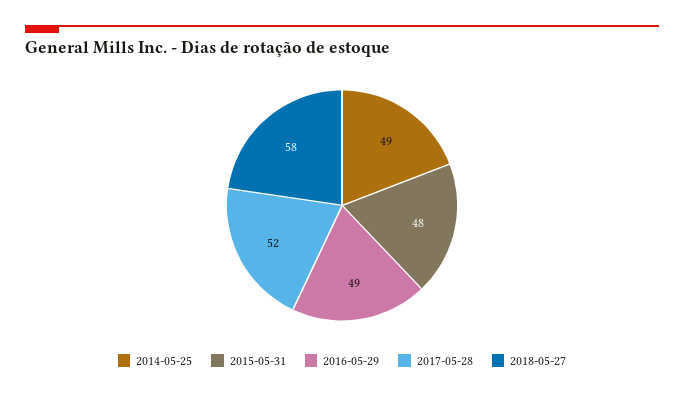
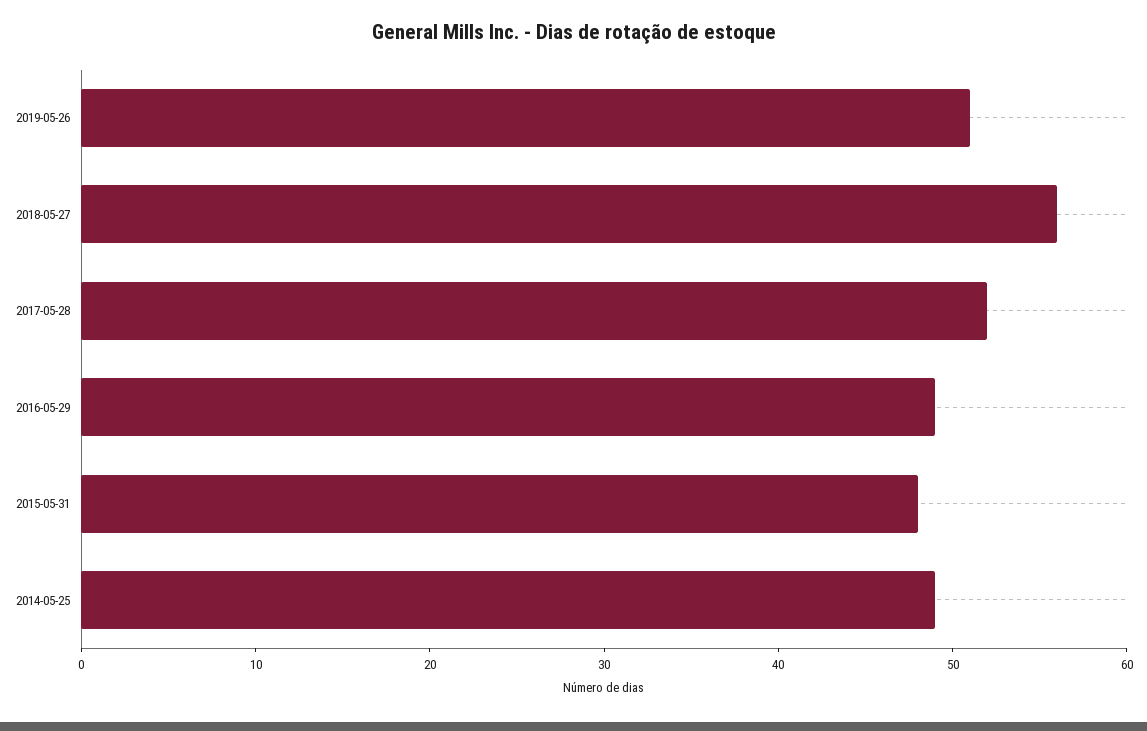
2018-05-27: 58 -> 56
2019-05-26: none -> 51

